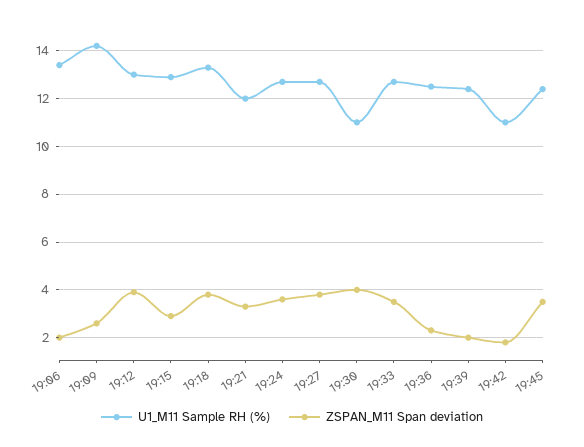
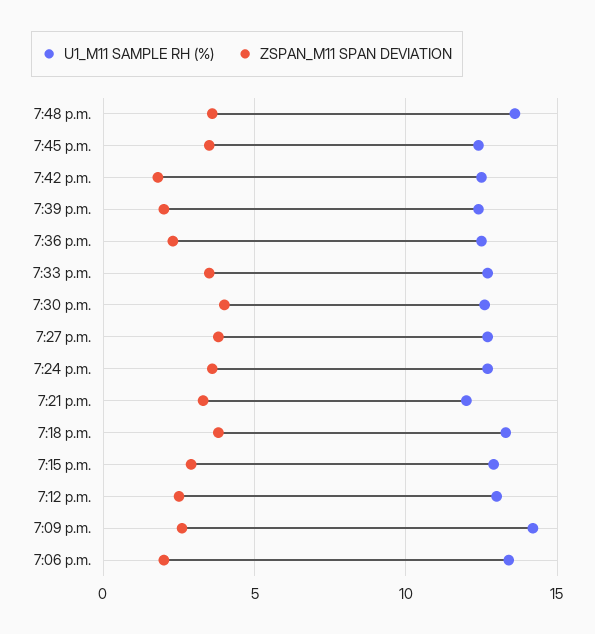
ZSPAN_M11 Span deviation, 19:12: 4 -> 2.5
U1_M11 Sample RH (%), 19:30: 11 -> 12.5
U1_M11 Sample RH (%), 19:42: 11 -> 12.5
U1_M11 Sample RH (%), 7:48 p.m.: none -> 13.5
ZSPAN_M11 Span deviation, 7:48 p.m.: none -> 3.5

